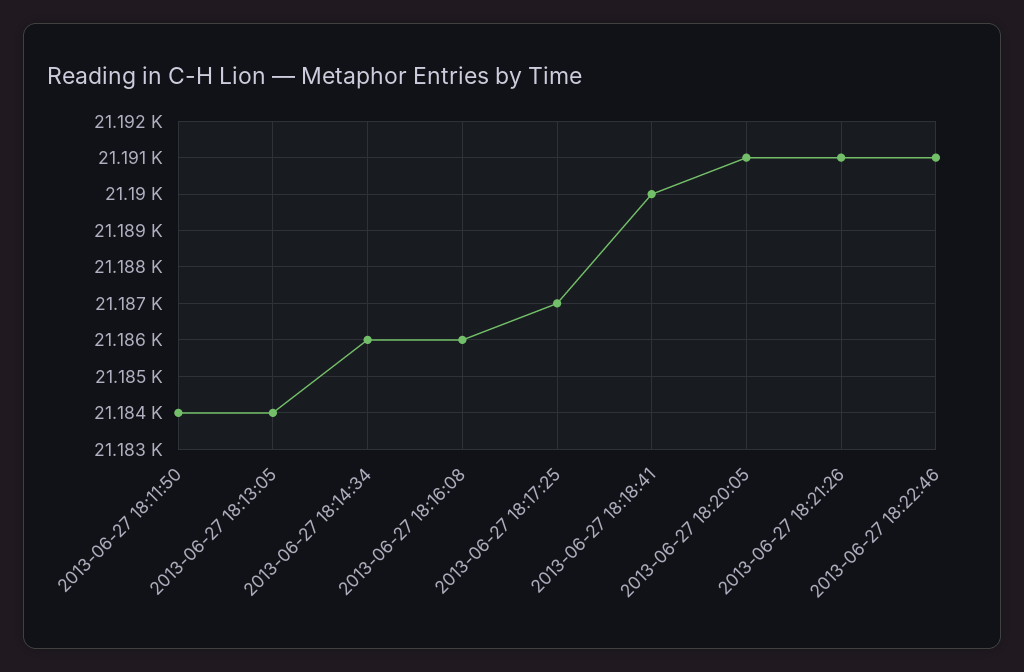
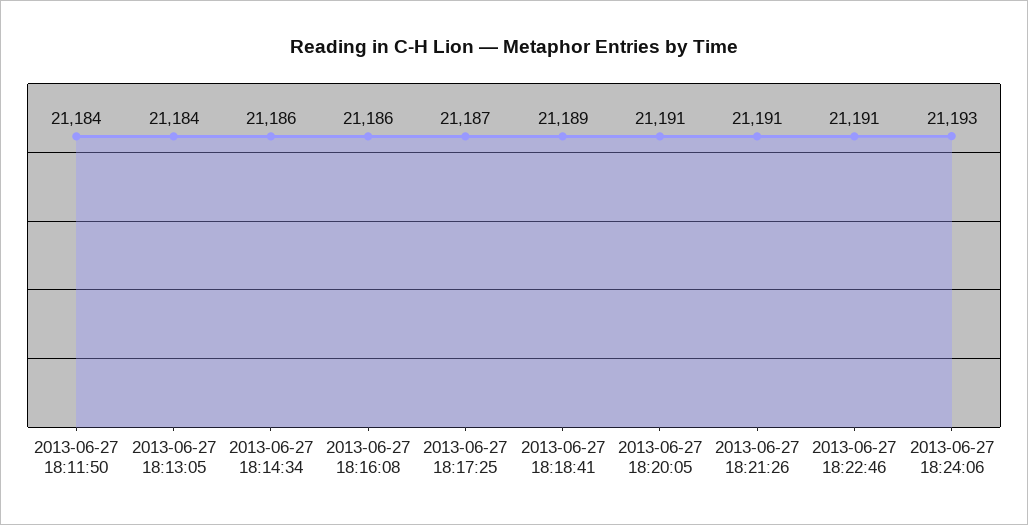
2013-06-27 18:18:41: 21190 -> 21189
2013-06-27 18:24:06: none -> 21193

